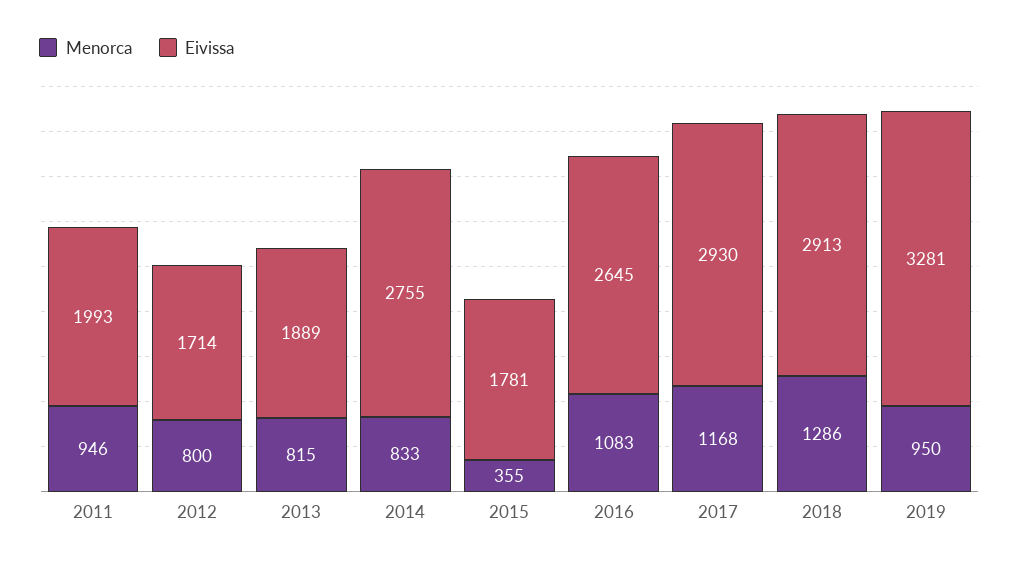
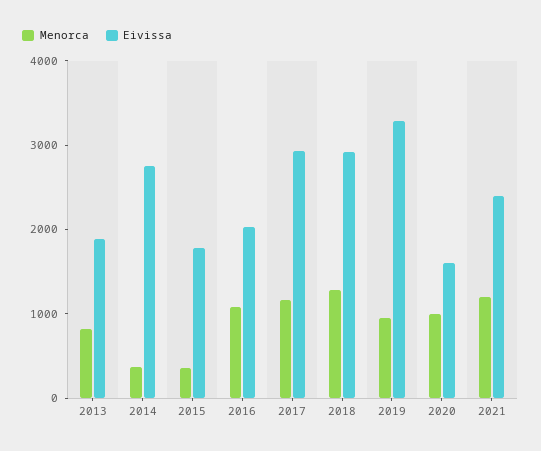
Menorca, 2011: 946 -> none
Eivissa, 2011: 1993 -> none
Menorca, 2012: 800 -> none
Eivissa, 2012: 1714 -> none
Menorca, 2014: 833 -> 400
Eivissa, 2016: 2645 -> 2000
Menorca, 2020: none -> 1000
Eivissa, 2020: none -> 1600
Menorca, 2021: none -> 1200
Eivissa, 2021: none -> 2400

